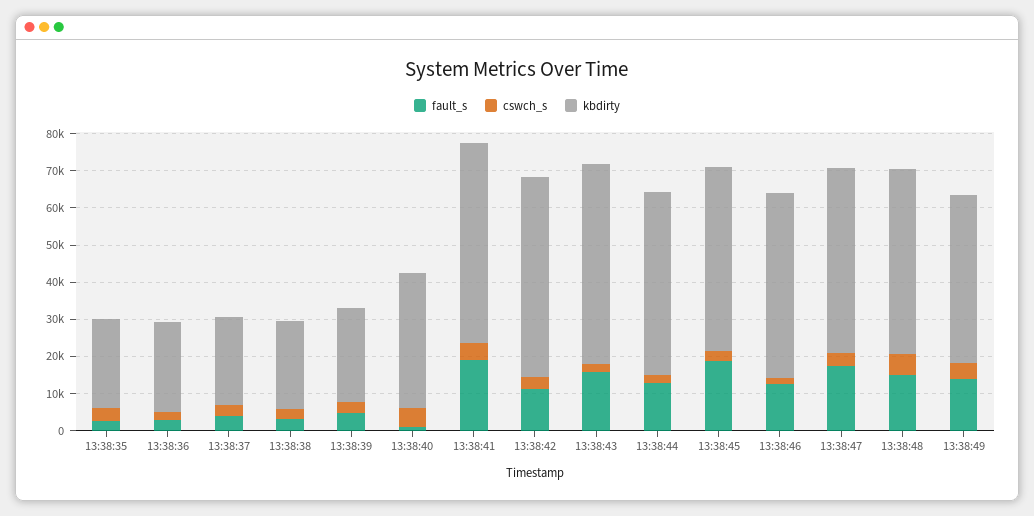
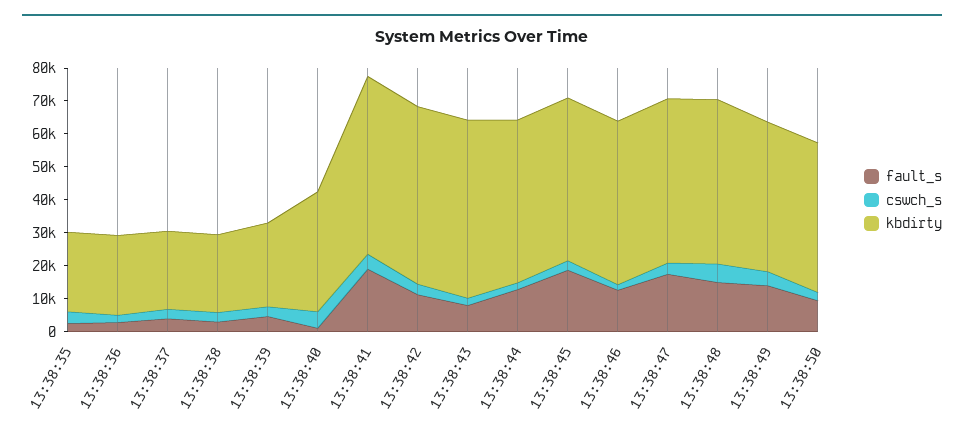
fault_s, 13:38:43: 15000 -> 7500
fault_s, 13:38:50: none -> 10000
cswch_s, 13:38:50: none -> 2500
kbdirty, 13:38:50: none -> 45000

